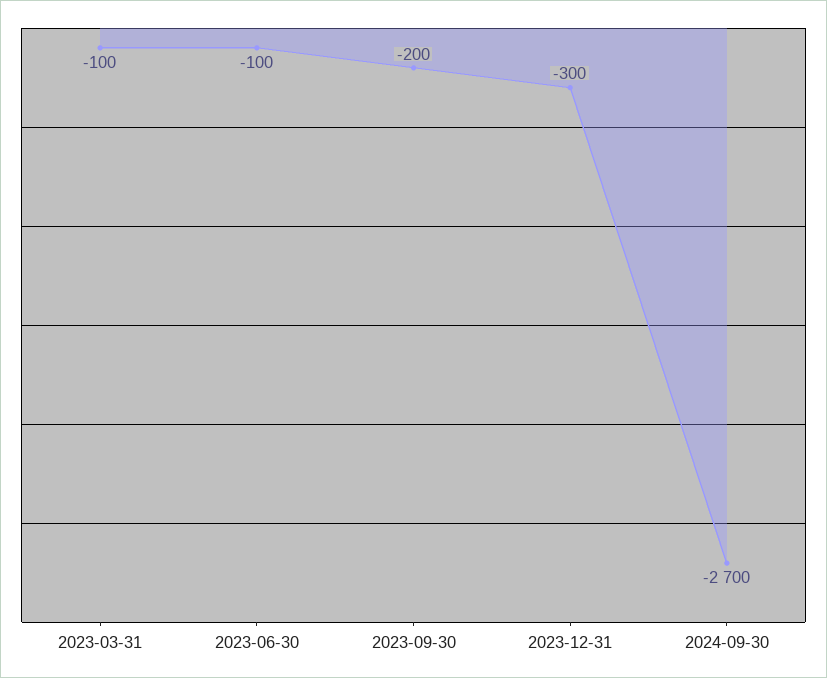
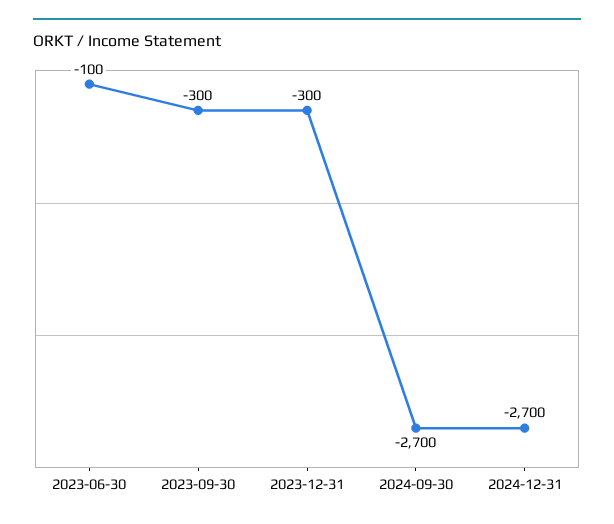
2023-03-31: -100 -> none
2023-09-30: -200 -> -300
2024-12-31: none -> -2700

